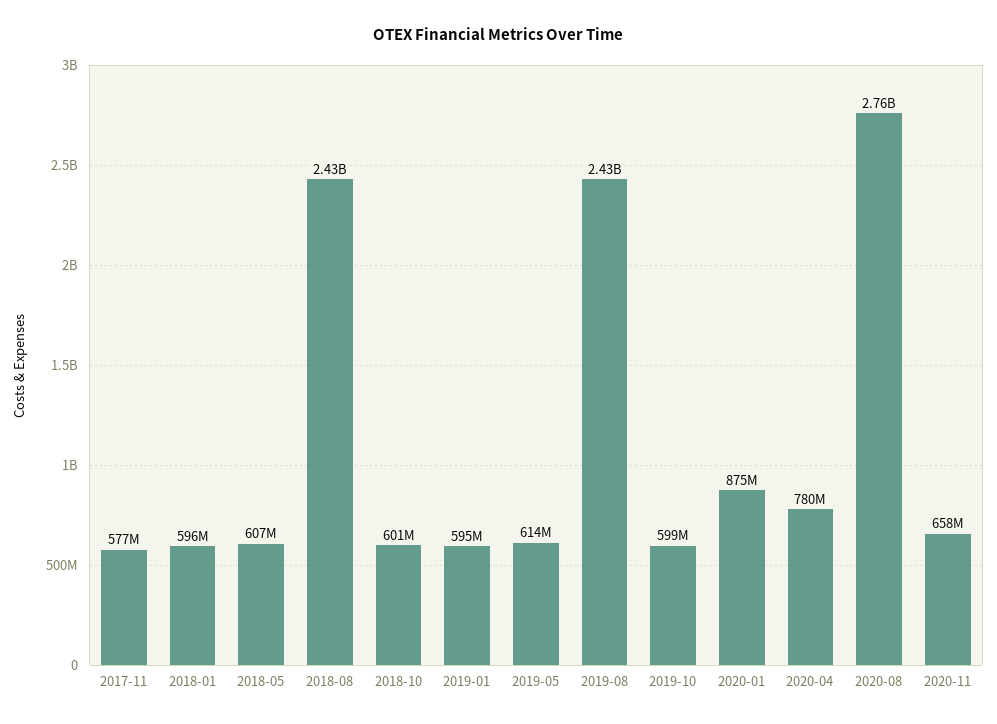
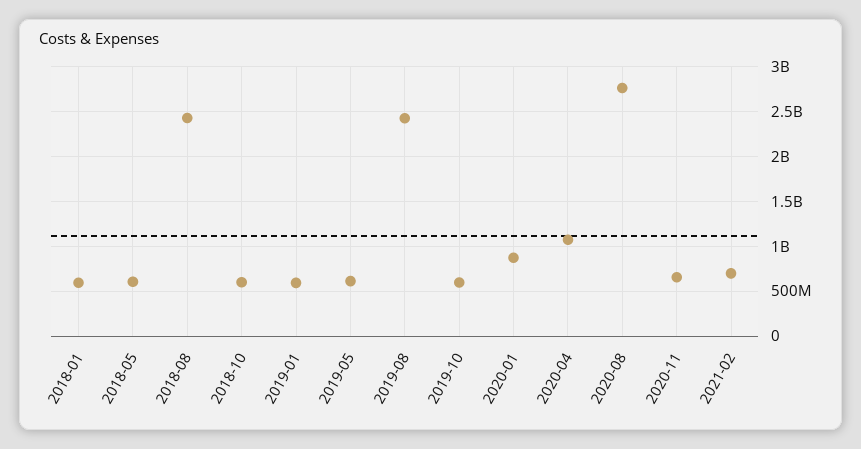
2017-11: 577000000 -> none
2020-04: 780000000 -> 1100000000
2021-02: none -> 700000000

